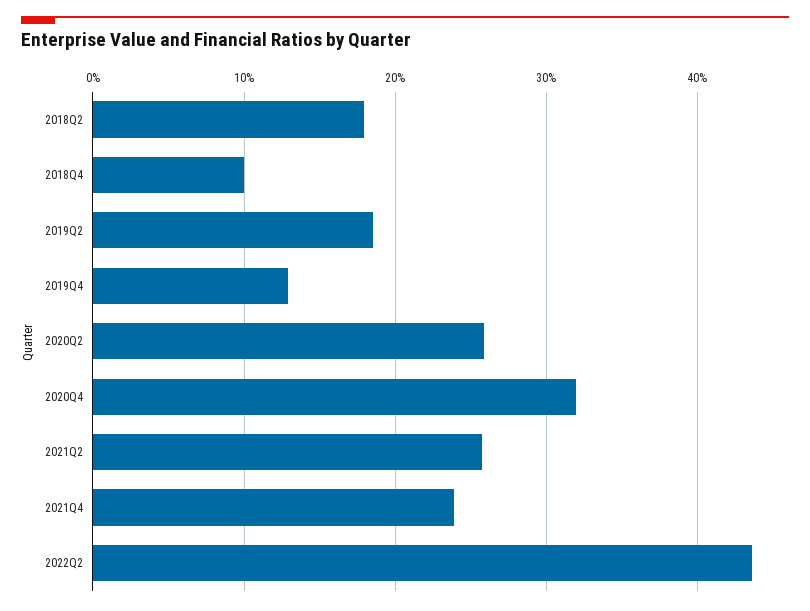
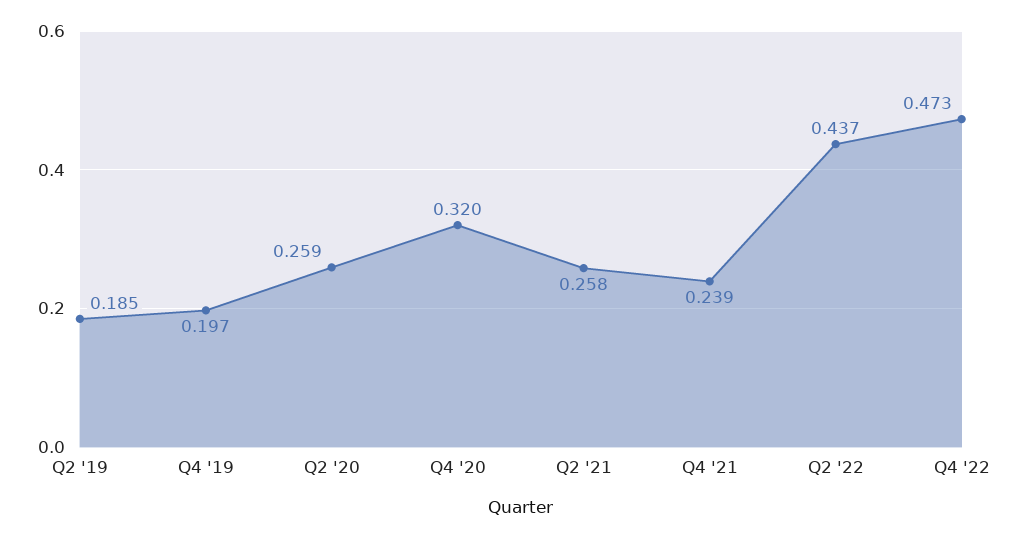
2018Q2: 0.18 -> none
2018Q4: 0.1 -> none
2019Q4: 0.13 -> 0.197
Q4 '22: none -> 0.473

